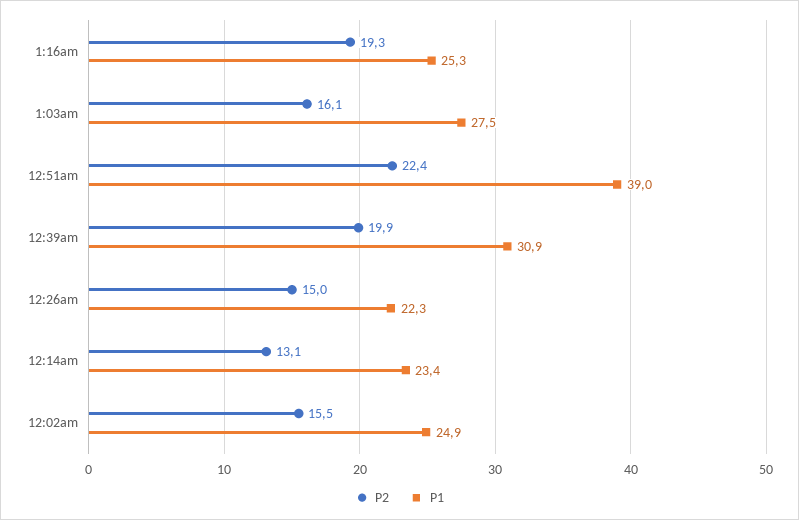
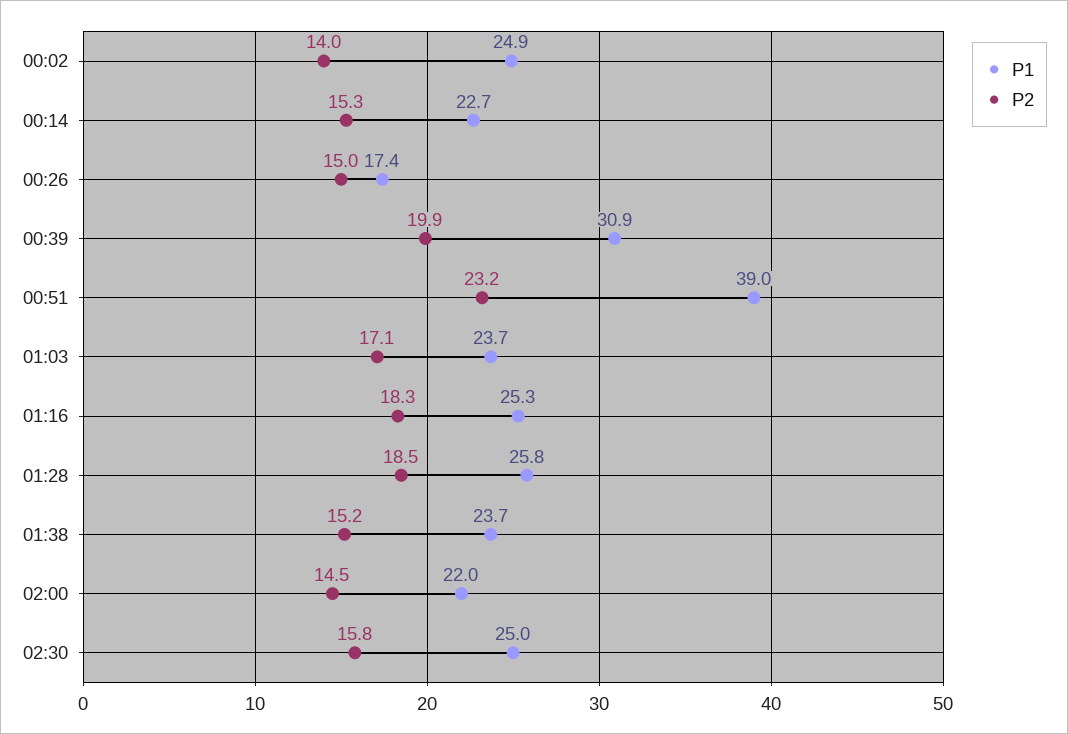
P2, 1:16am: 19.3 -> 18.3
P2, 1:03am: 16.1 -> 17.1
P1, 1:03am: 27.5 -> 23.7
P2, 12:51am: 22.4 -> 23.2
P1, 12:26am: 22.3 -> 17.4
P2, 12:14am: 13.1 -> 15.3
P1, 12:14am: 23.4 -> 22.7
P2, 12:02am: 15.5 -> 14
P1, 01:28: none -> 25.8
P2, 01:28: none -> 18.5
P1, 01:38: none -> 23.7
P2, 01:38: none -> 15.2
P1, 02:00: none -> 22
P2, 02:00: none -> 14.5
P1, 02:30: none -> 25
P2, 02:30: none -> 15.8

